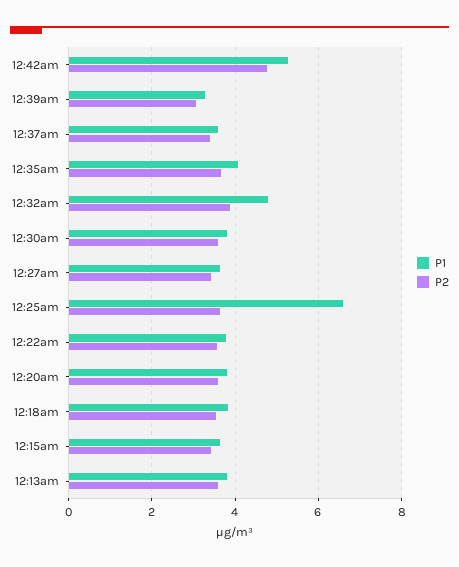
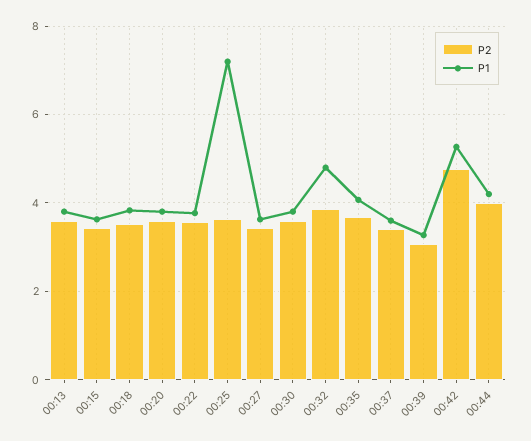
P1, 12:25am: 6.6 -> 7.2
P2, 00:44: none -> 4
P1, 00:44: none -> 4.2

